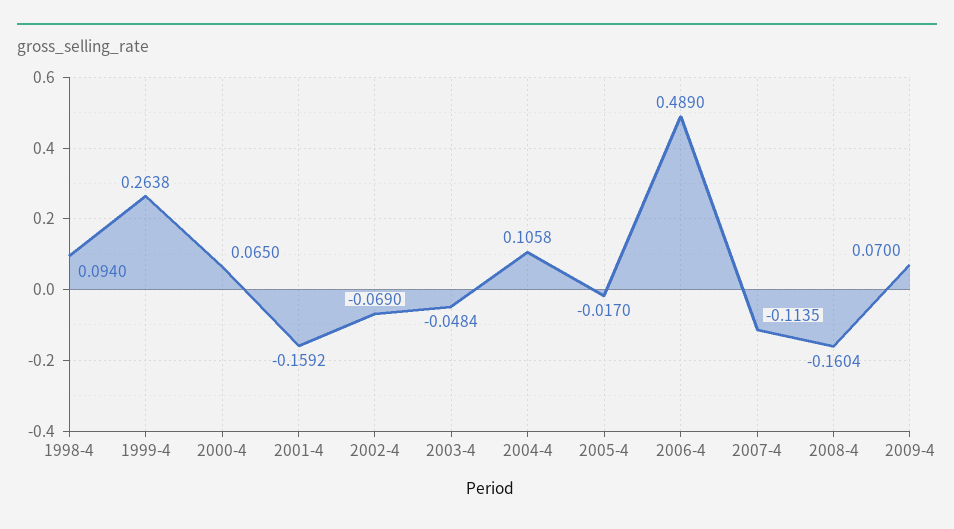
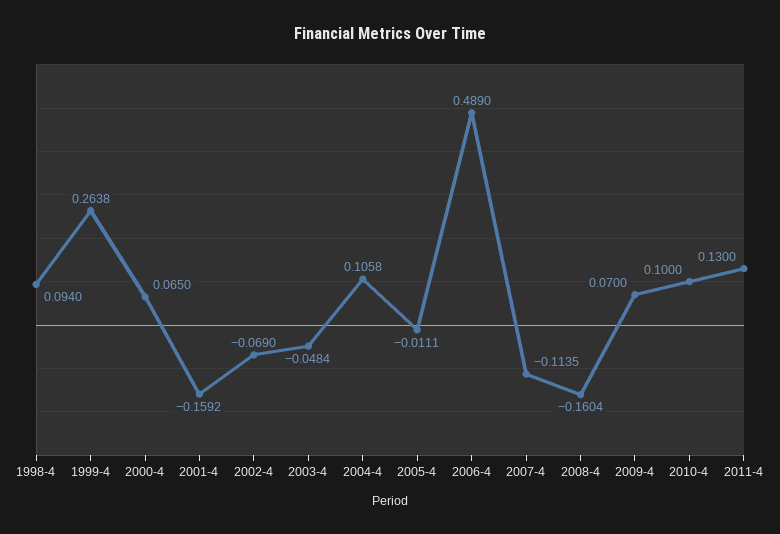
2005-4: -0.017 -> -0.0111
2010-4: none -> 0.1
2011-4: none -> 0.13

